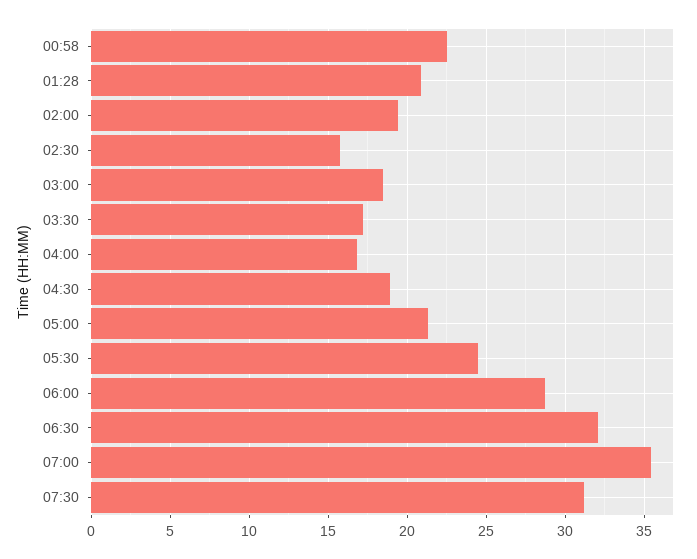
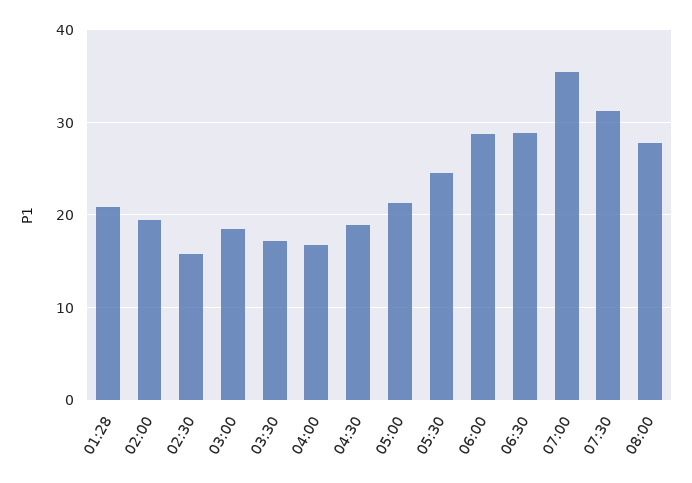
00:58: 22.5 -> none
06:30: 32 -> 29
08:00: none -> 28

